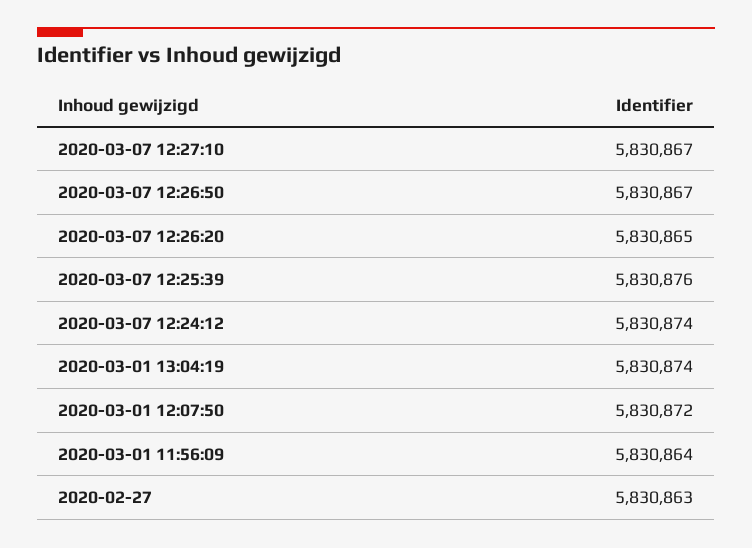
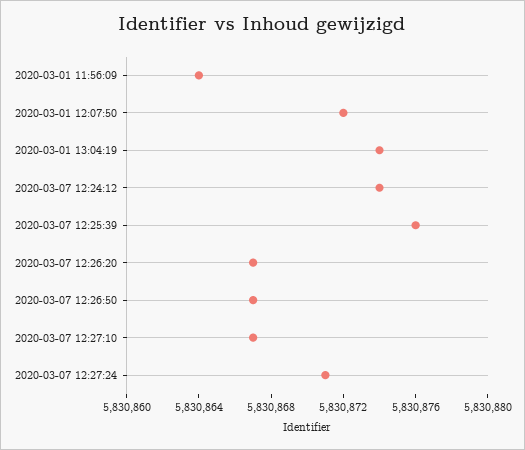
2020-03-07 12:26:20: 5830865 -> 5830867
2020-02-27: 5830863 -> none
2020-03-07 12:27:24: none -> 5830871

